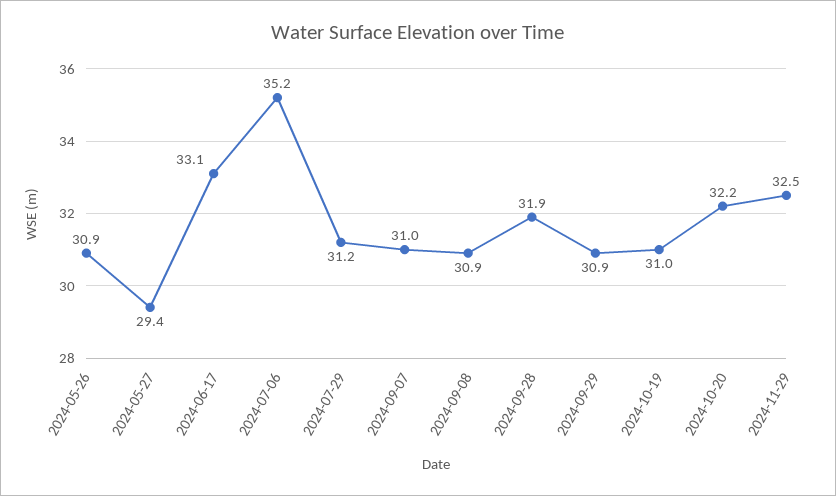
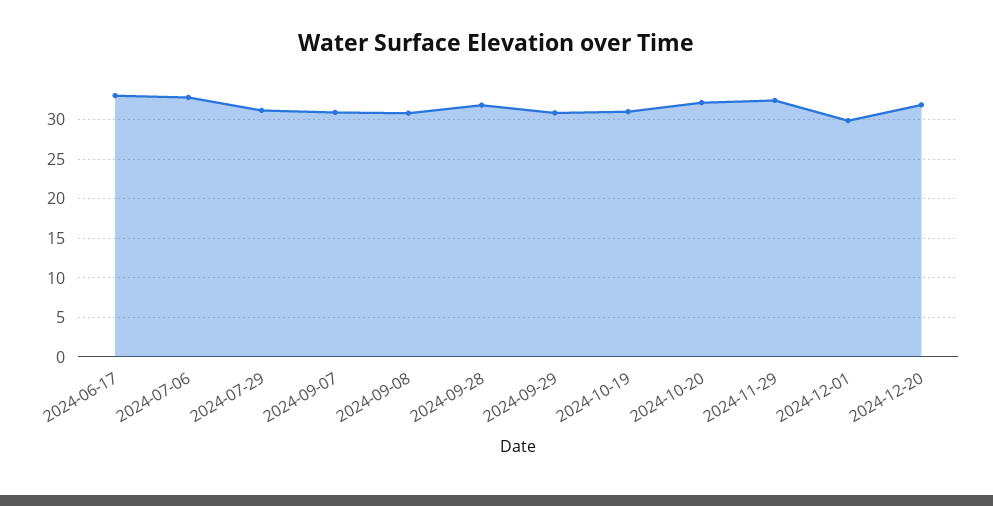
2024-05-26: 30.9 -> none
2024-05-27: 29.4 -> none
2024-07-06: 35.2 -> 33
2024-12-01: none -> 30
2024-12-20: none -> 32

